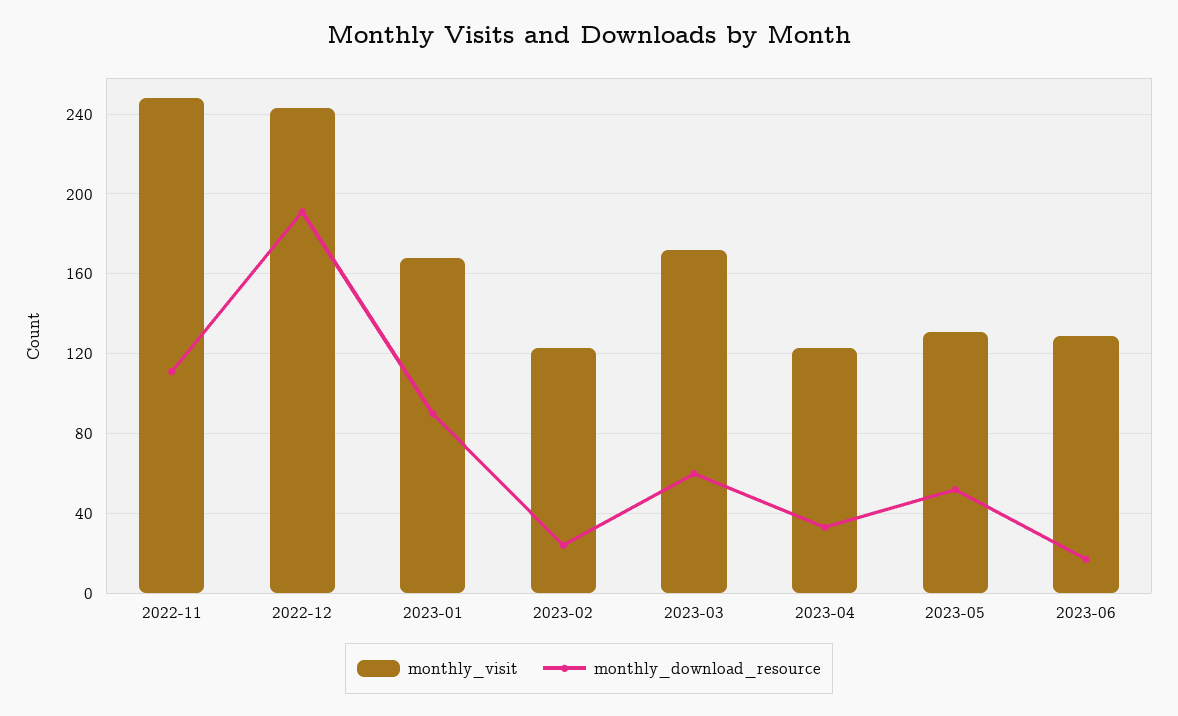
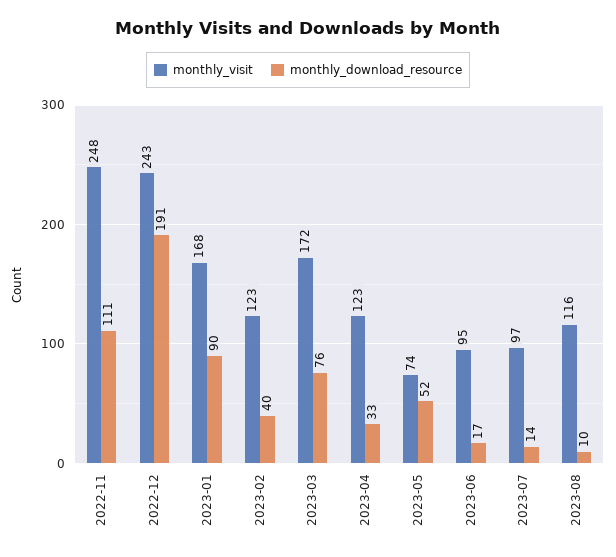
monthly_download_resource, 2023-02: 25 -> 40
monthly_download_resource, 2023-03: 60 -> 76
monthly_visit, 2023-05: 130 -> 74
monthly_visit, 2023-06: 130 -> 95
monthly_visit, 2023-07: none -> 97
monthly_download_resource, 2023-07: none -> 14
monthly_visit, 2023-08: none -> 116
monthly_download_resource, 2023-08: none -> 10

